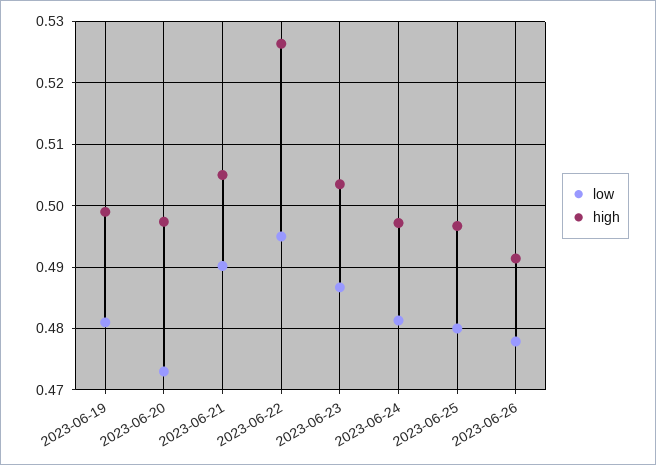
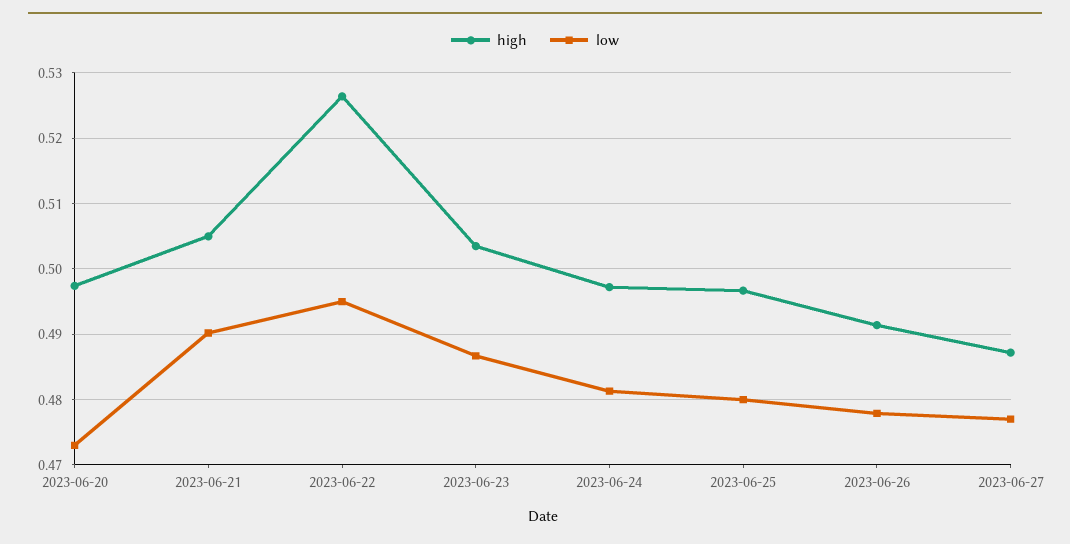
low, 2023-06-19: 0.481 -> none
high, 2023-06-19: 0.499 -> none
high, 2023-06-27: none -> 0.487
low, 2023-06-27: none -> 0.477

